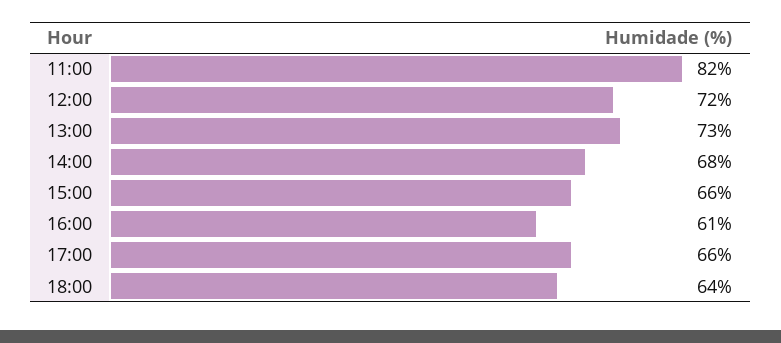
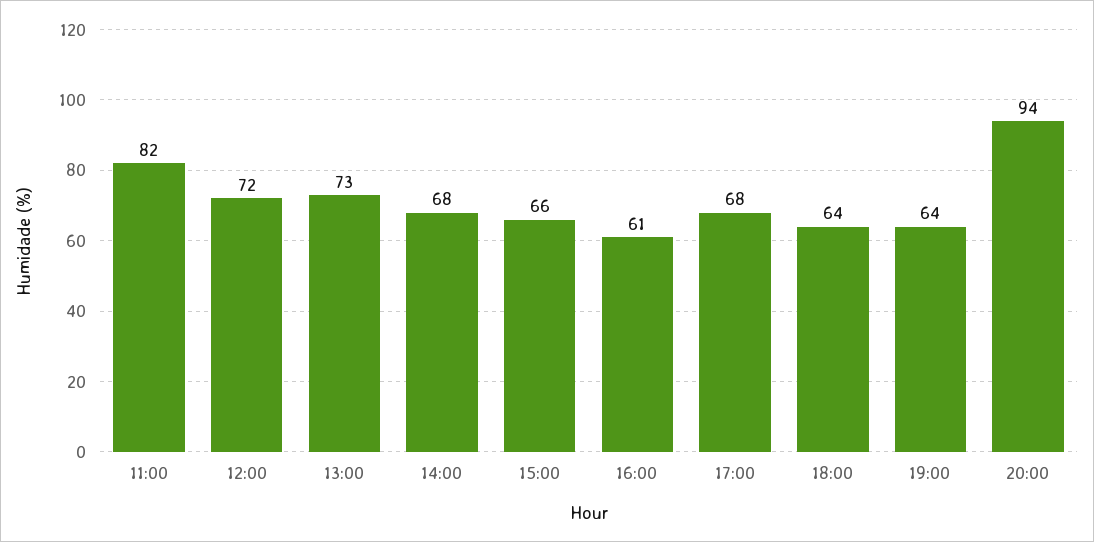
17:00: 66 -> 68
19:00: none -> 64
20:00: none -> 94

